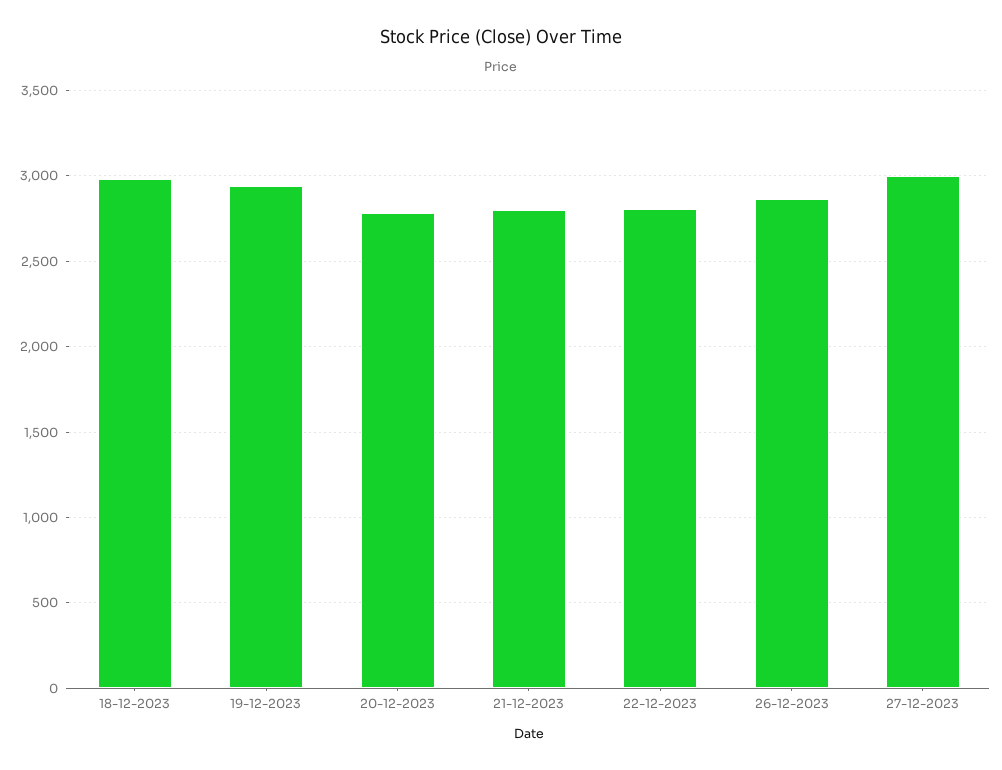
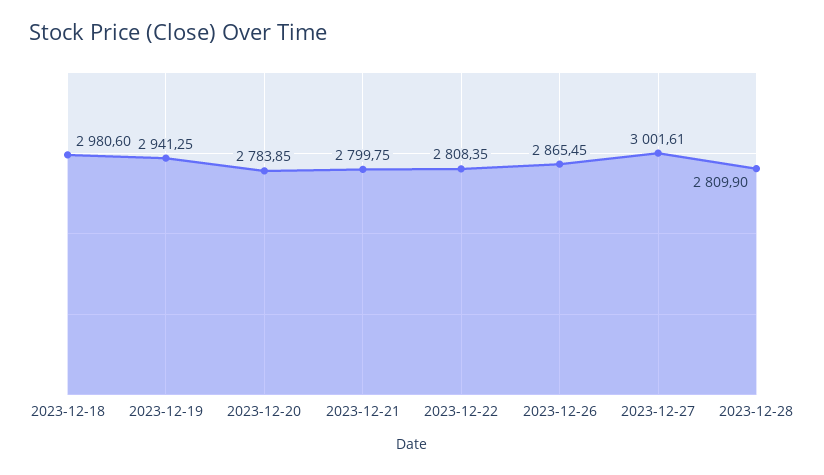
2023-12-28: none -> 2809.9

